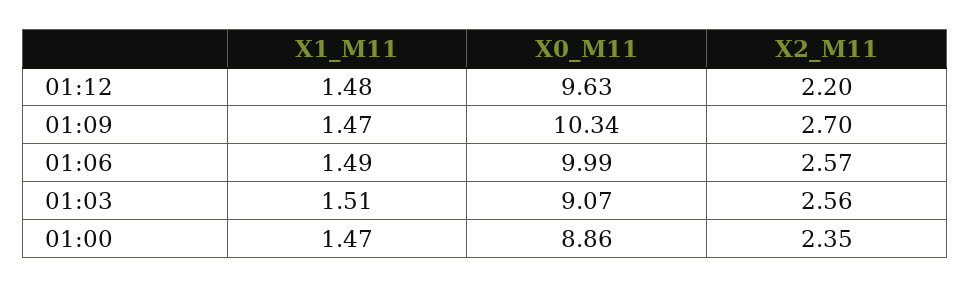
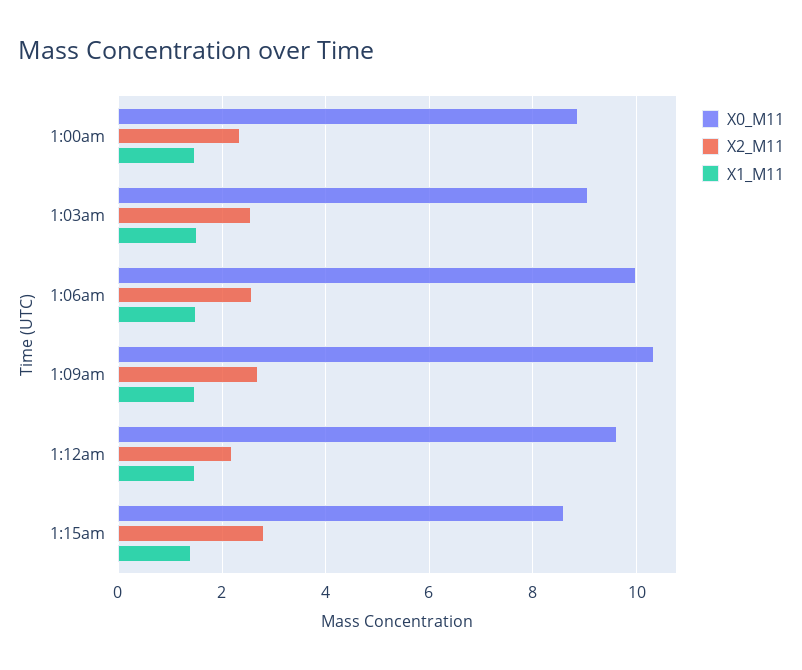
X0_M11, 1:15am: none -> 8.6
X2_M11, 1:15am: none -> 2.8
X1_M11, 1:15am: none -> 1.4

